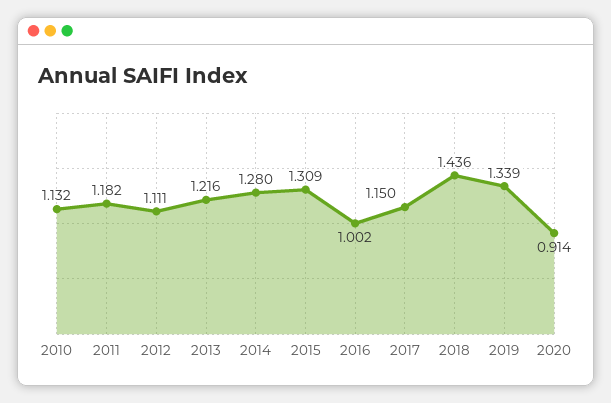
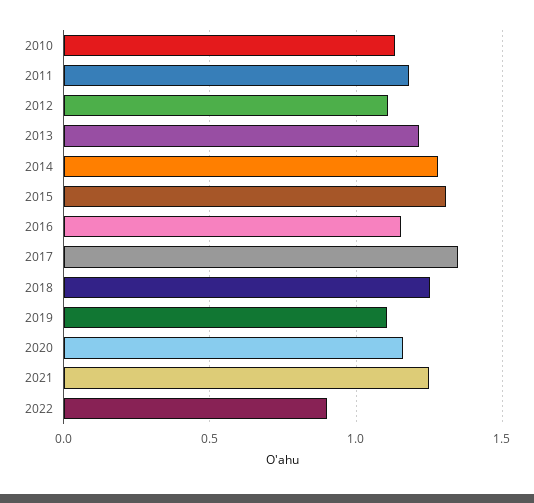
2016: 1.002 -> 1.15
2017: 1.15 -> 1.35
2018: 1.436 -> 1.25
2019: 1.339 -> 1.1
2020: 0.914 -> 1.15
2021: none -> 1.25
2022: none -> 0.9

